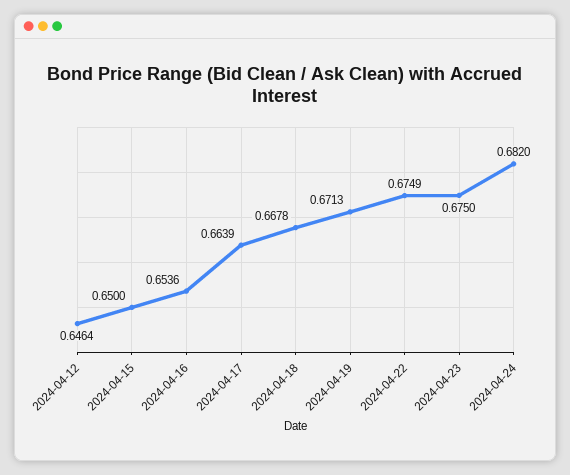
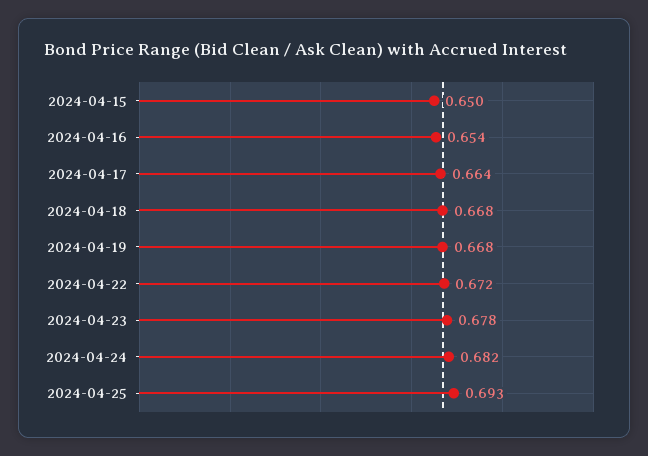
2024-04-12: 0.6464 -> none
2024-04-19: 0.6713 -> 0.668
2024-04-22: 0.6749 -> 0.672
2024-04-23: 0.675 -> 0.678
2024-04-25: none -> 0.693

